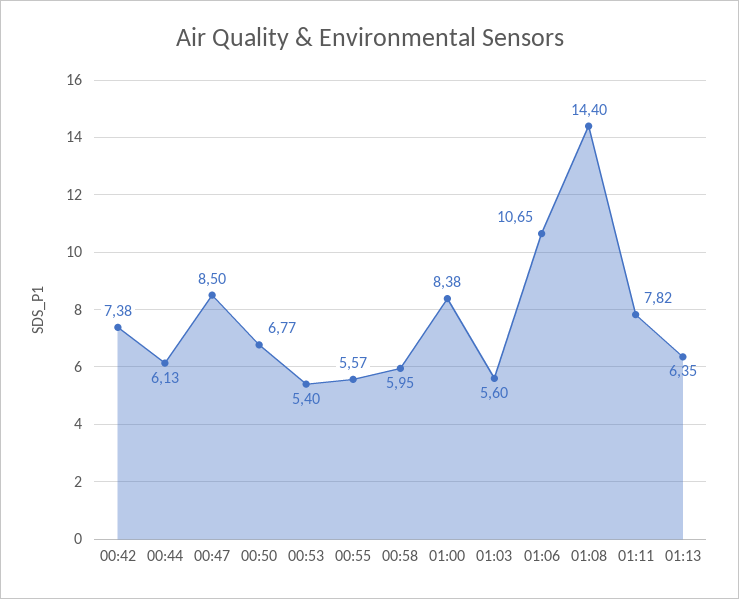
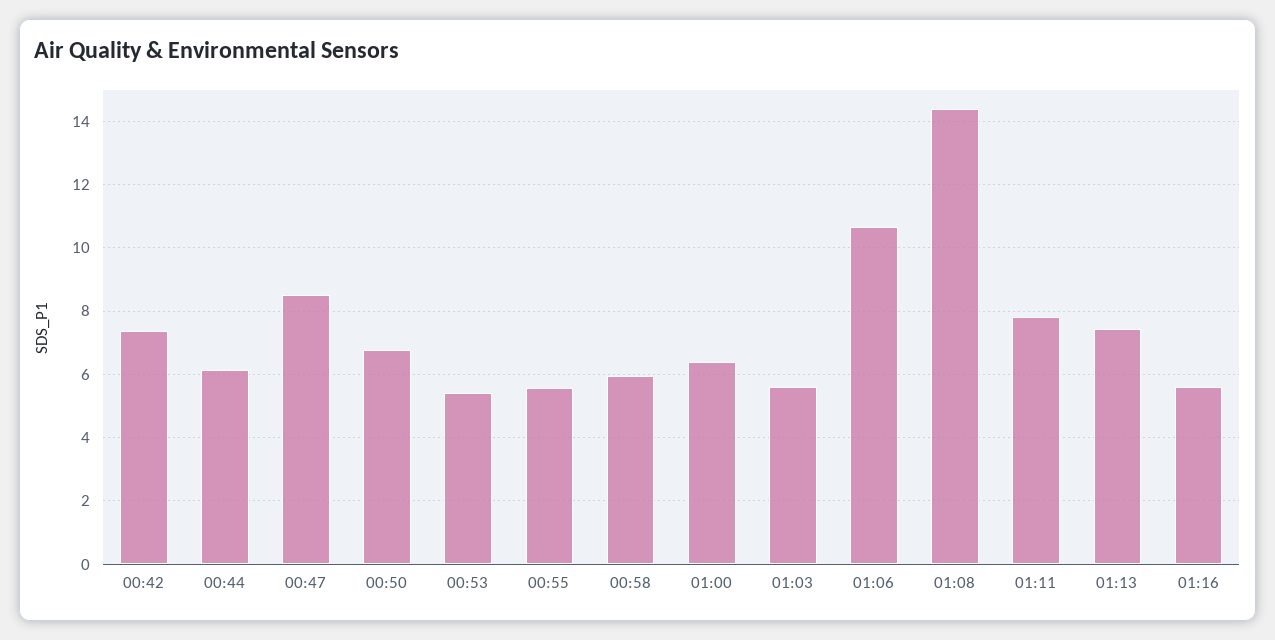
01:00: 8.38 -> 6.4
01:13: 6.35 -> 7.4
01:16: none -> 5.6

